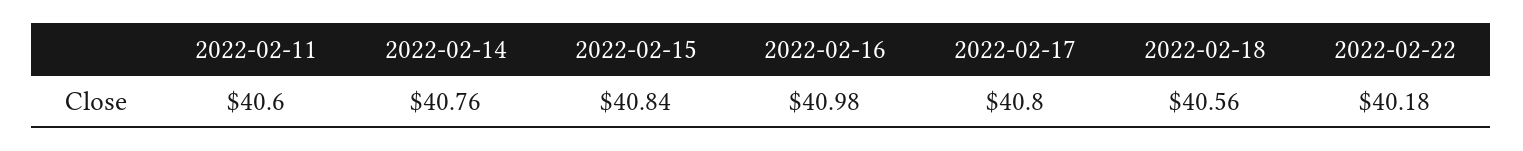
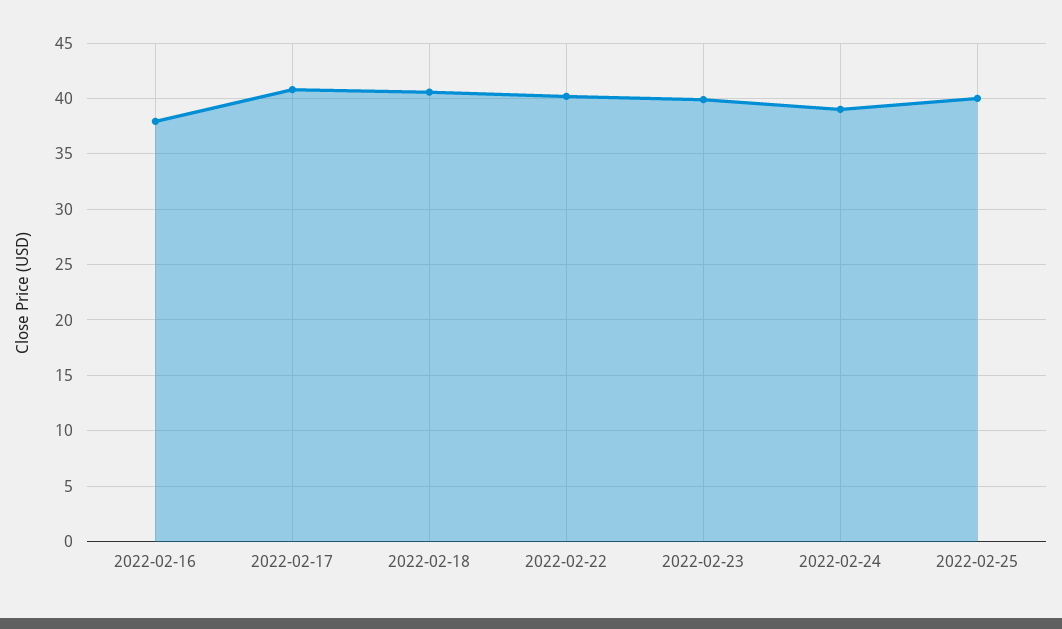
2022-02-11: 40.6 -> none
2022-02-14: 40.76 -> none
2022-02-15: 40.84 -> none
2022-02-16: 40.98 -> 38
2022-02-23: none -> 40
2022-02-24: none -> 39
2022-02-25: none -> 40

